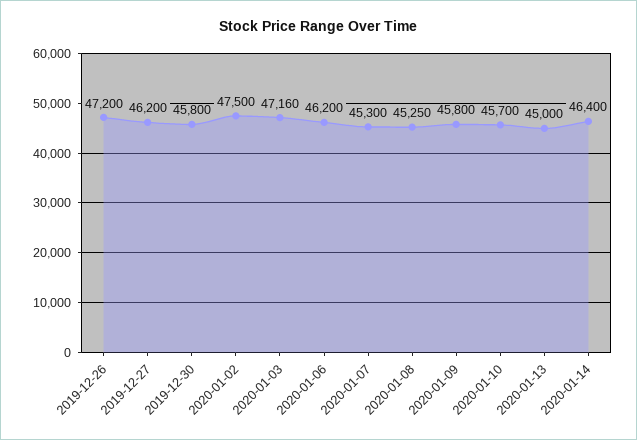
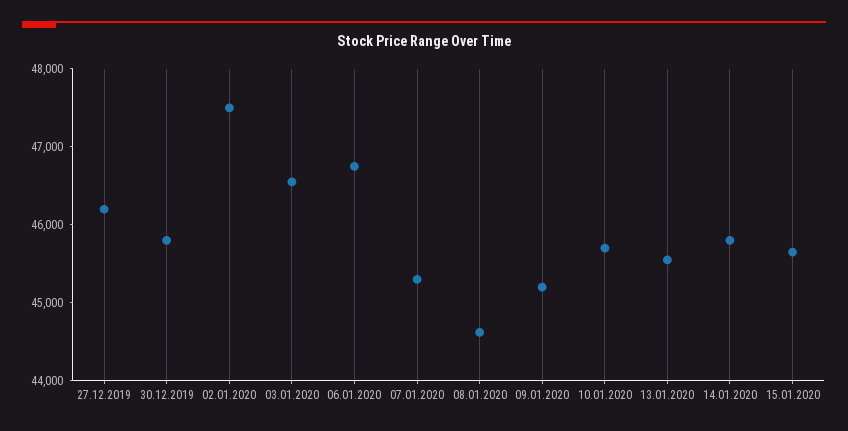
2019-12-26: 47200 -> none
2020-01-03: 47160 -> 46600
2020-01-06: 46200 -> 46800
2020-01-08: 45250 -> 44600
2020-01-09: 45800 -> 45200
2020-01-13: 45000 -> 45600
2020-01-14: 46400 -> 45800
15.01.2020: none -> 45600

